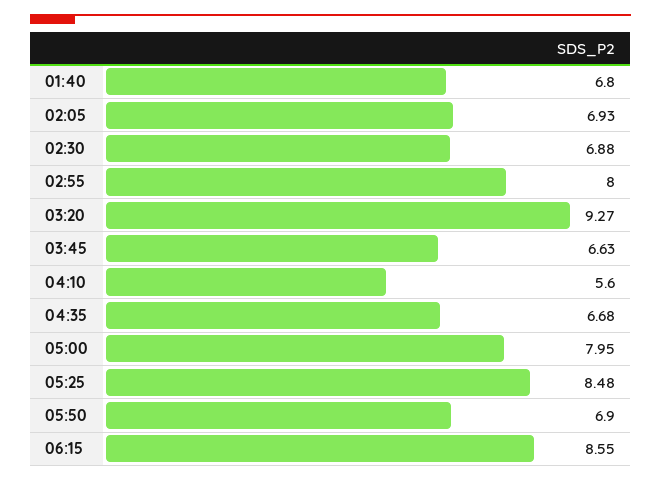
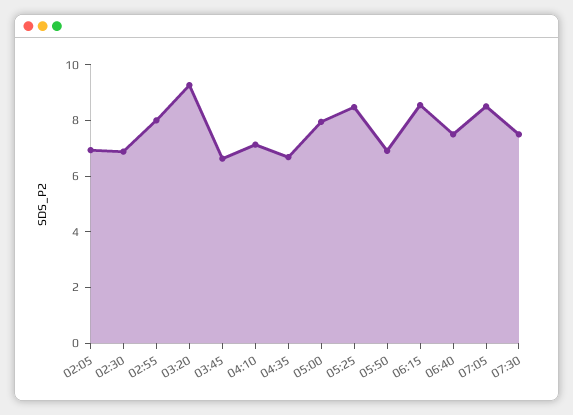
01:40: 6.8 -> none
04:10: 5.6 -> 7
06:40: none -> 7.5
07:05: none -> 8.5
07:30: none -> 7.5

